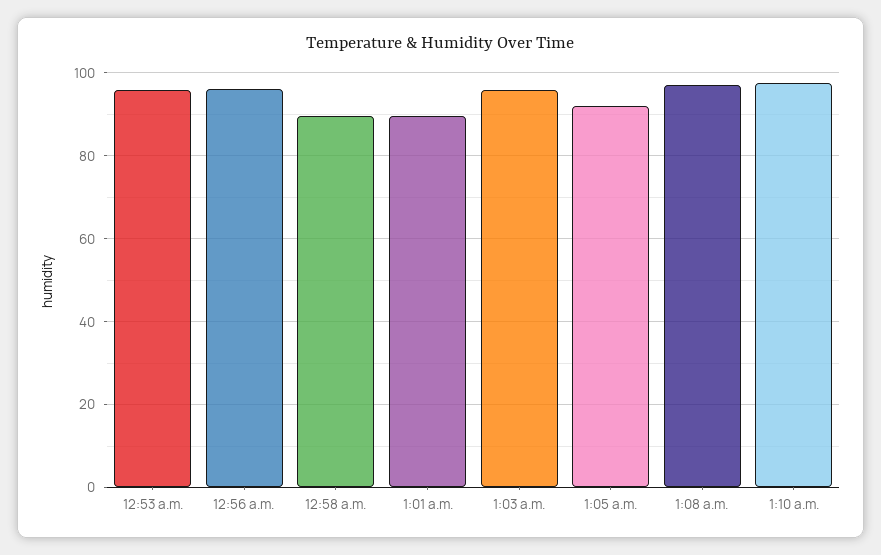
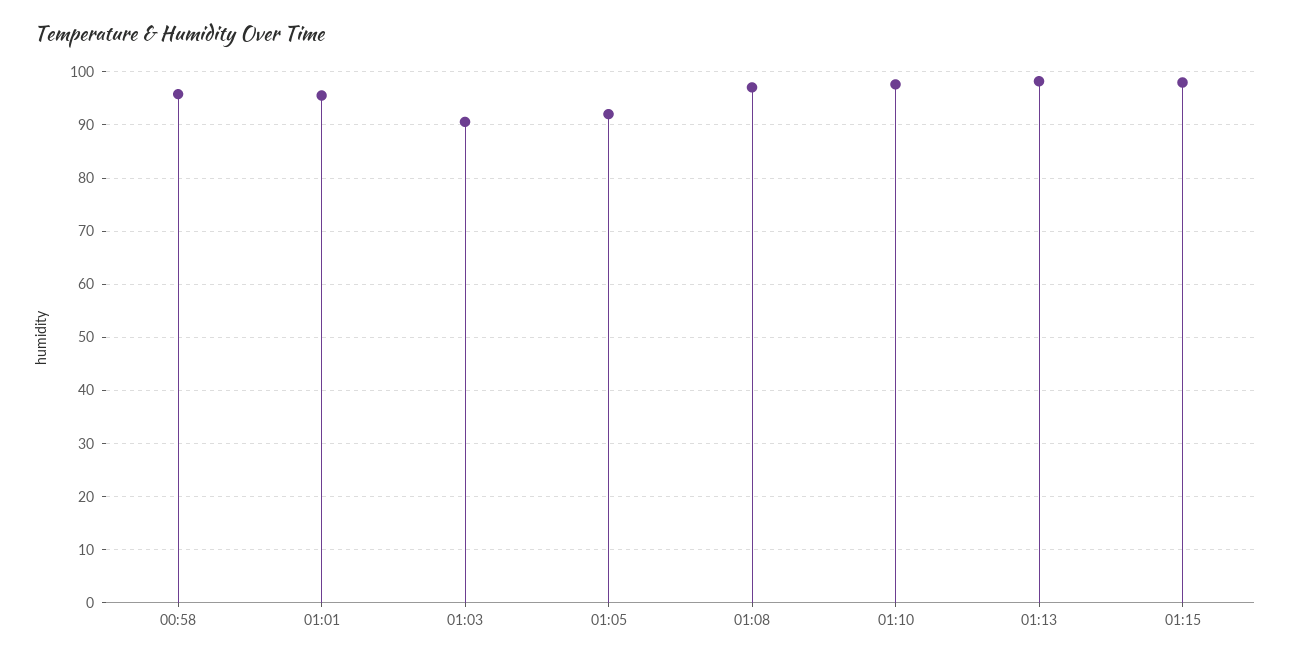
12:53 a.m.: 96 -> none
12:56 a.m.: 96 -> none
12:58 a.m.: 90 -> 96
1:01 a.m.: 90 -> 96
1:03 a.m.: 96 -> 90
01:13: none -> 98
01:15: none -> 98

